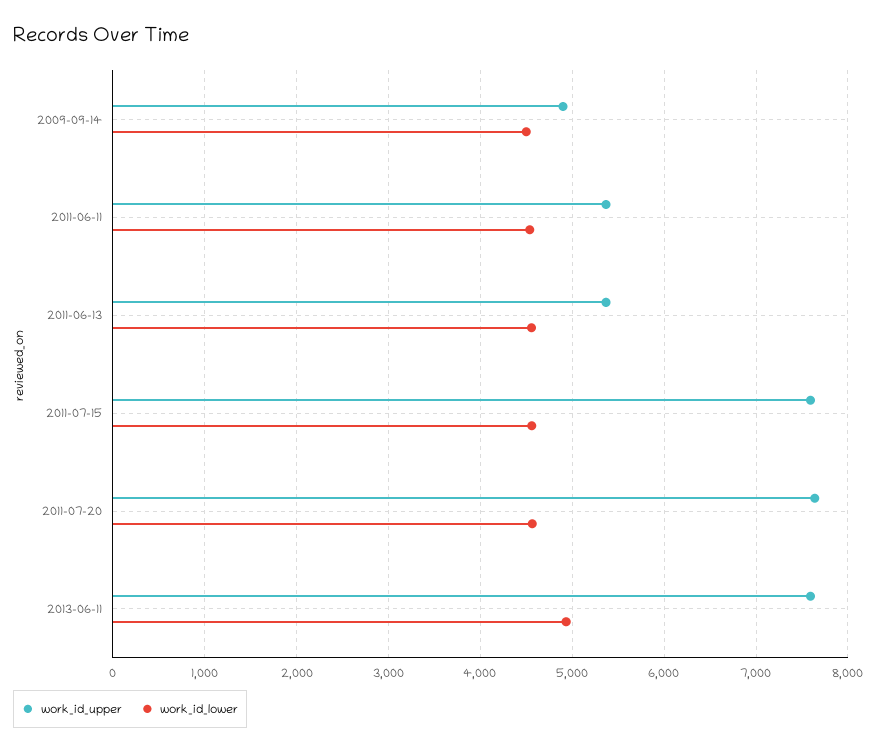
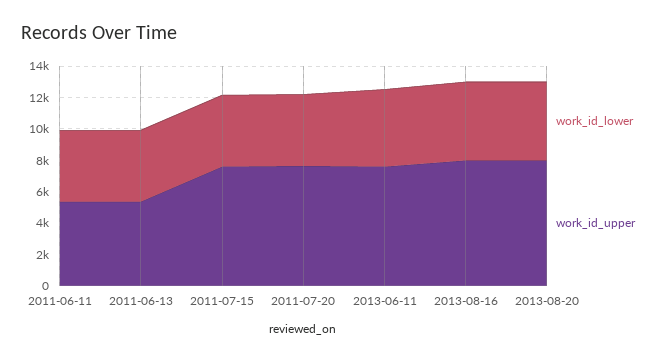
work_id_upper, 2009-09-14: 4900 -> none
work_id_lower, 2009-09-14: 4500 -> none
work_id_lower, 2013-08-16: none -> 5000
work_id_upper, 2013-08-16: none -> 8000
work_id_lower, 2013-08-20: none -> 5000
work_id_upper, 2013-08-20: none -> 8000

